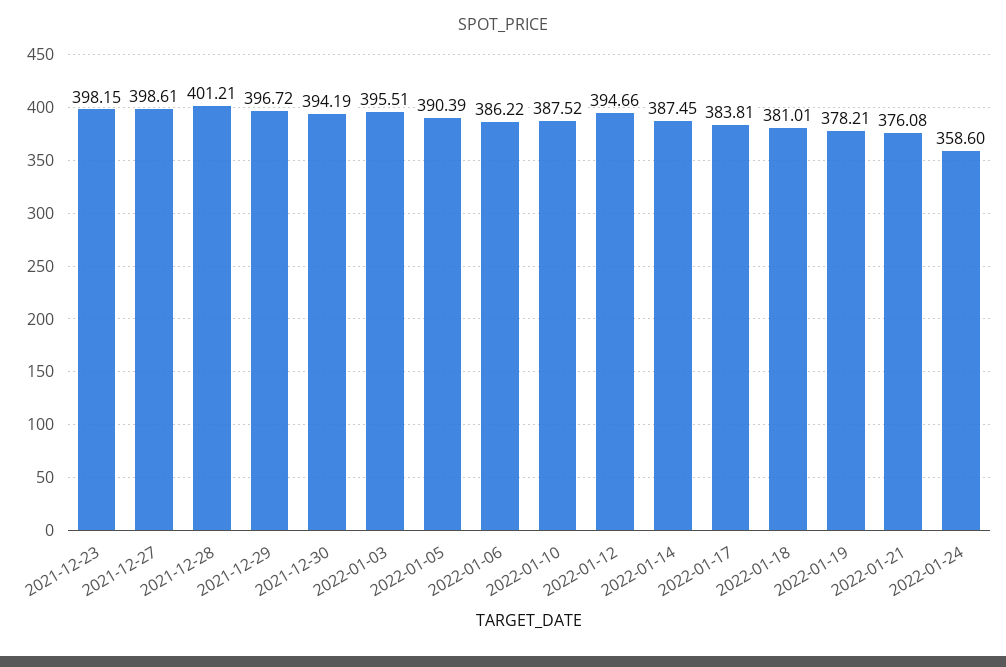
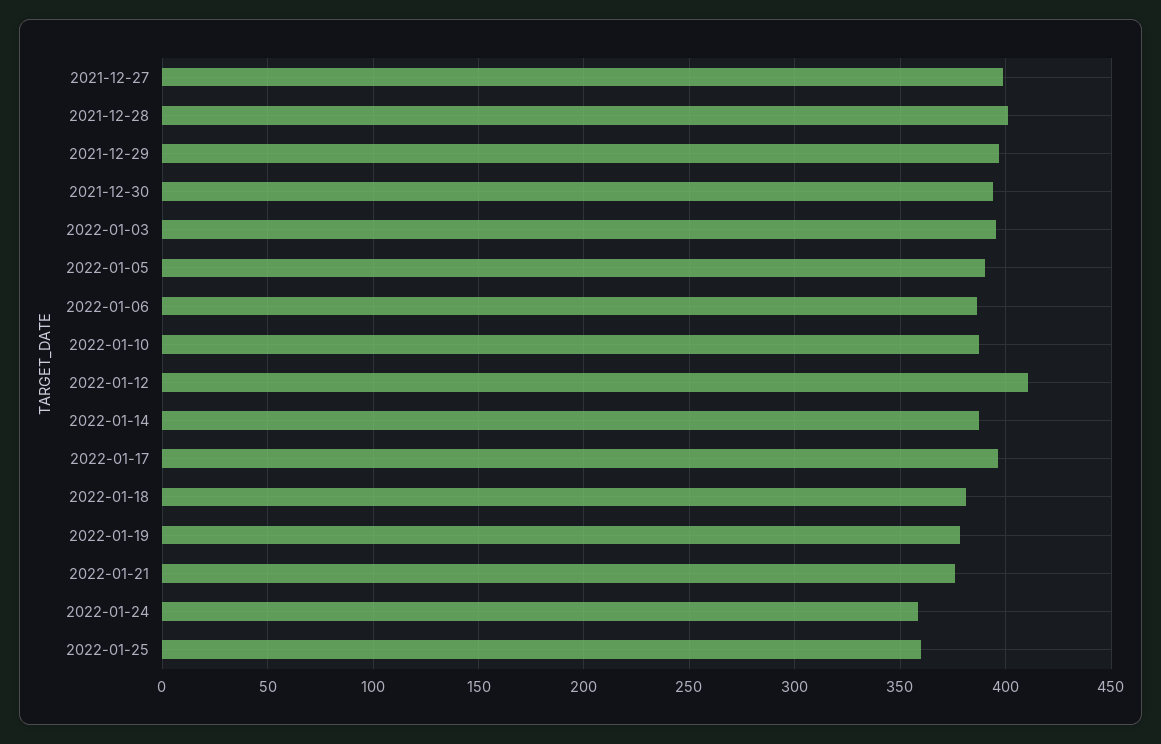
2021-12-23: 398.15 -> none
2022-01-12: 394.66 -> 410
2022-01-17: 383.81 -> 395
2022-01-25: none -> 360

